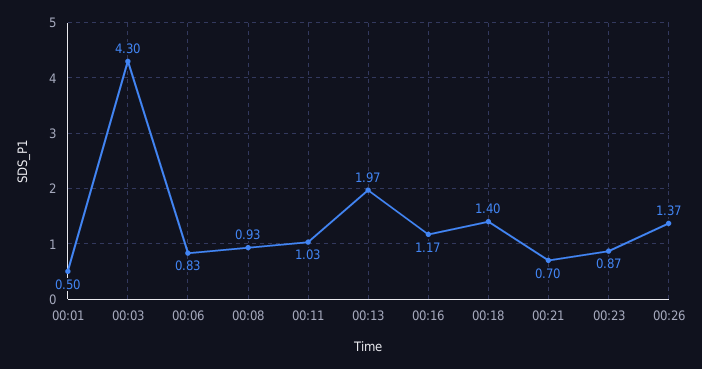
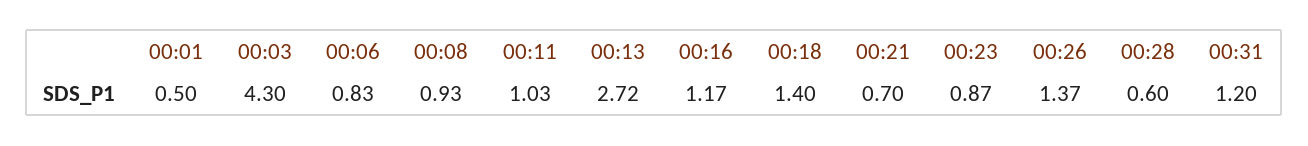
00:13: 1.97 -> 2.72
00:28: none -> 0.6
00:31: none -> 1.2

